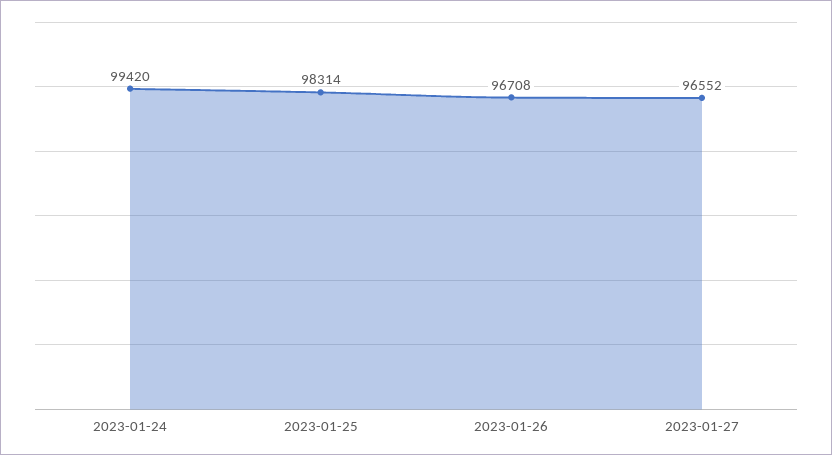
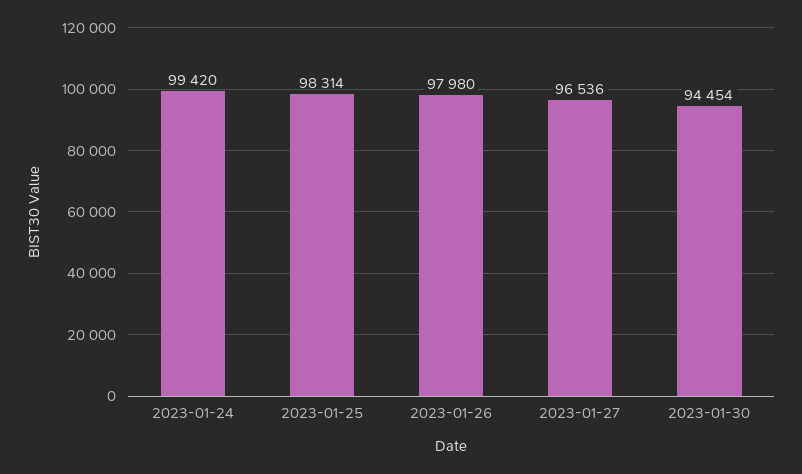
2023-01-26: 96708 -> 97980
2023-01-27: 96552 -> 96536
2023-01-30: none -> 94454

